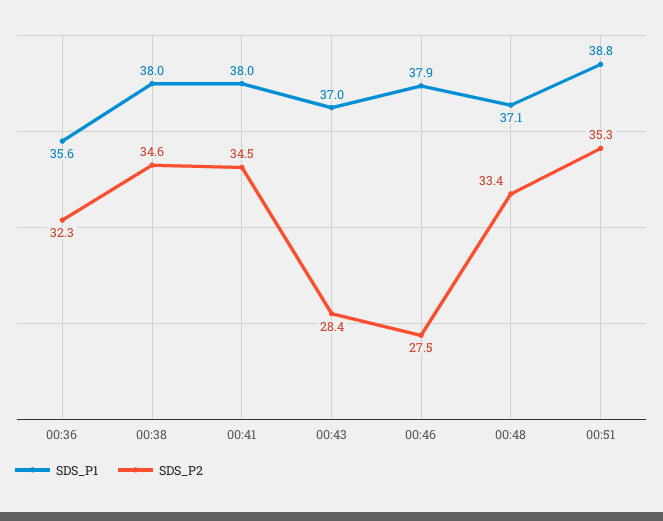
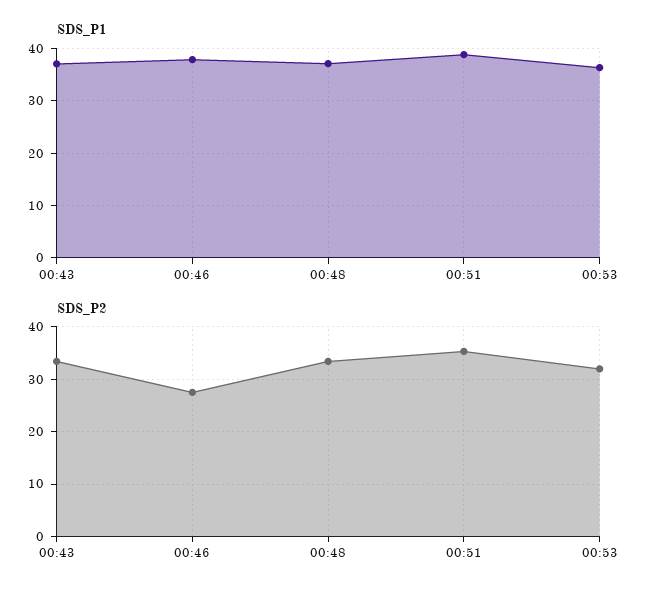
SDS_P1, 00:36: 35.6 -> none
SDS_P2, 00:36: 32.3 -> none
SDS_P1, 00:38: 38 -> none
SDS_P2, 00:38: 34.6 -> none
SDS_P1, 00:41: 38 -> none
SDS_P2, 00:41: 34.5 -> none
SDS_P2, 00:43: 28.4 -> 34
SDS_P1, 00:53: none -> 36
SDS_P2, 00:53: none -> 32

